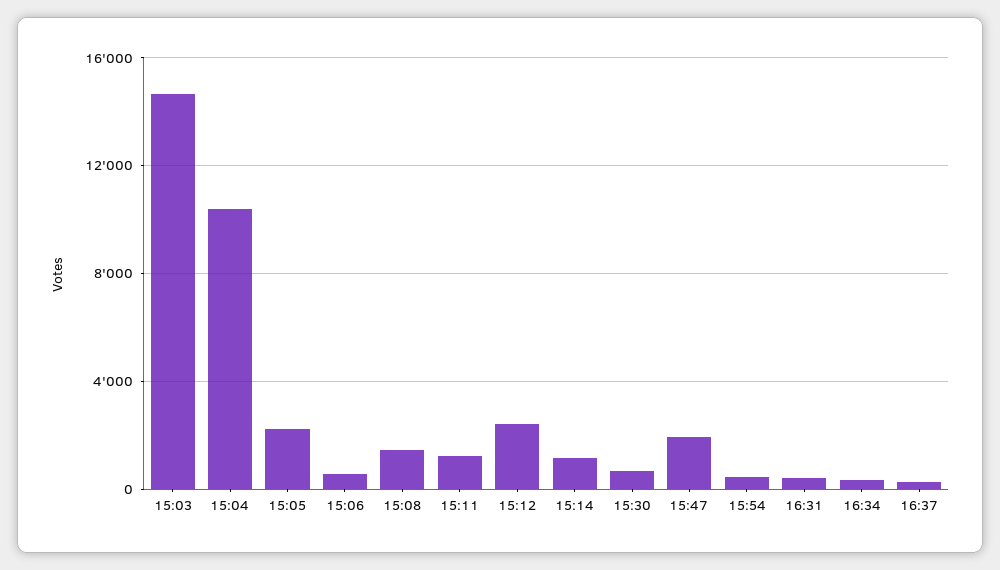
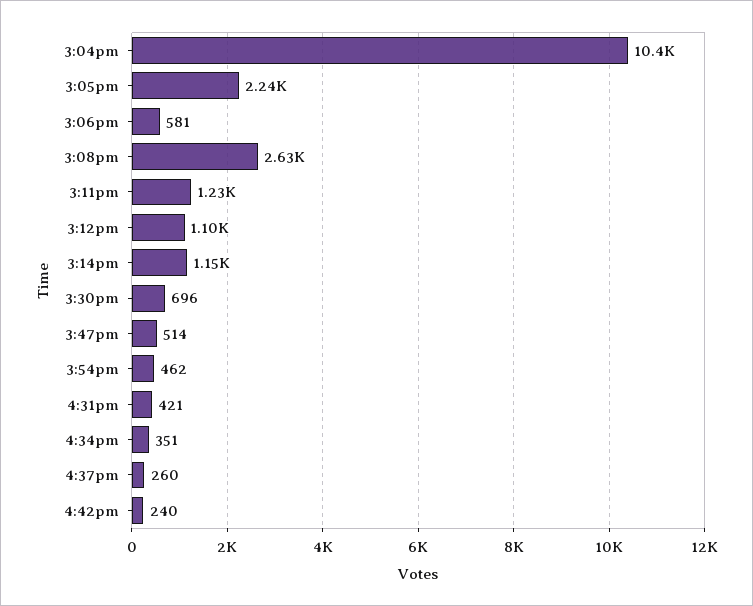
15:03: 14500 -> none
15:08: 1500 -> 2630
15:12: 2500 -> 1100
15:47: 2000 -> 514
4:42pm: none -> 240

